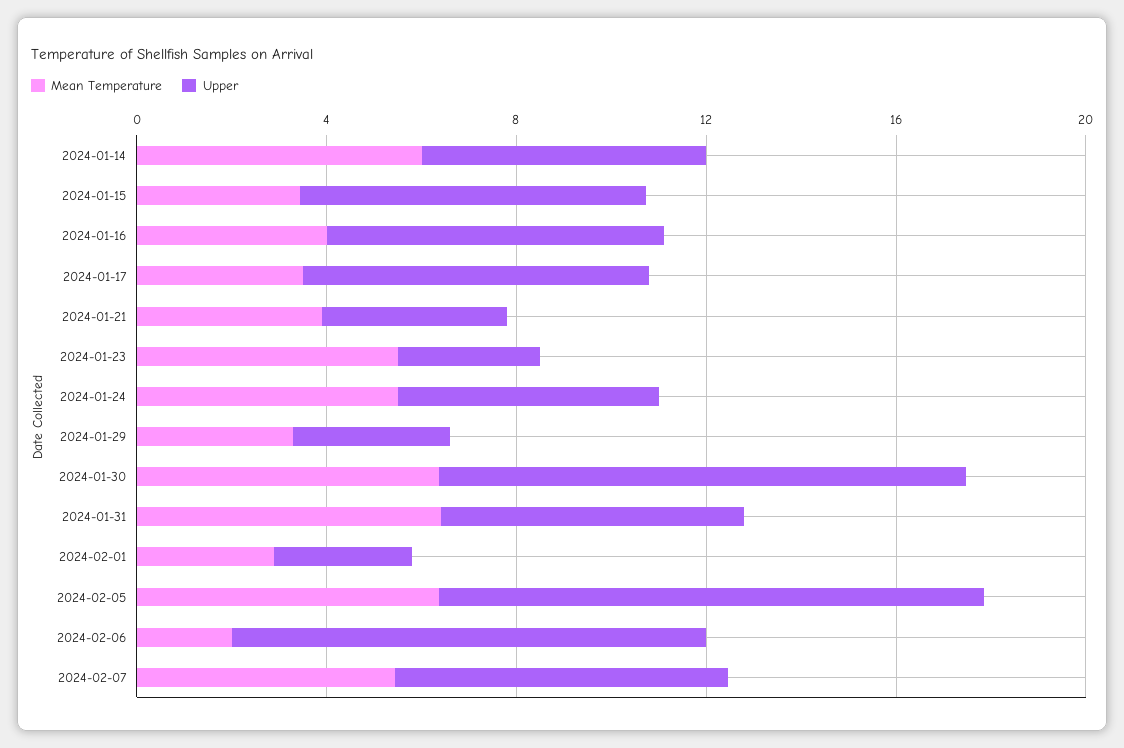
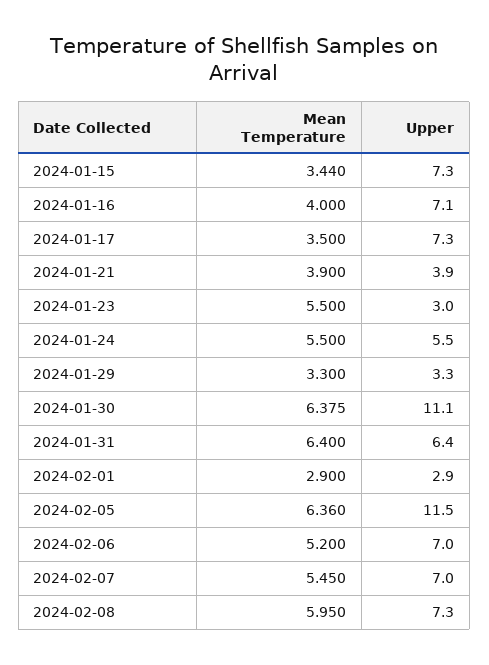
Mean Temperature, 2024-01-14: 6 -> none
Upper, 2024-01-14: 6 -> none
Mean Temperature, 2024-02-06: 2 -> 5.2
Upper, 2024-02-06: 10 -> 7
Mean Temperature, 2024-02-08: none -> 5.95
Upper, 2024-02-08: none -> 7.3

